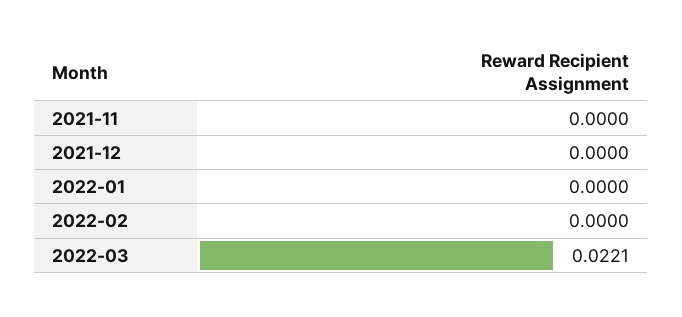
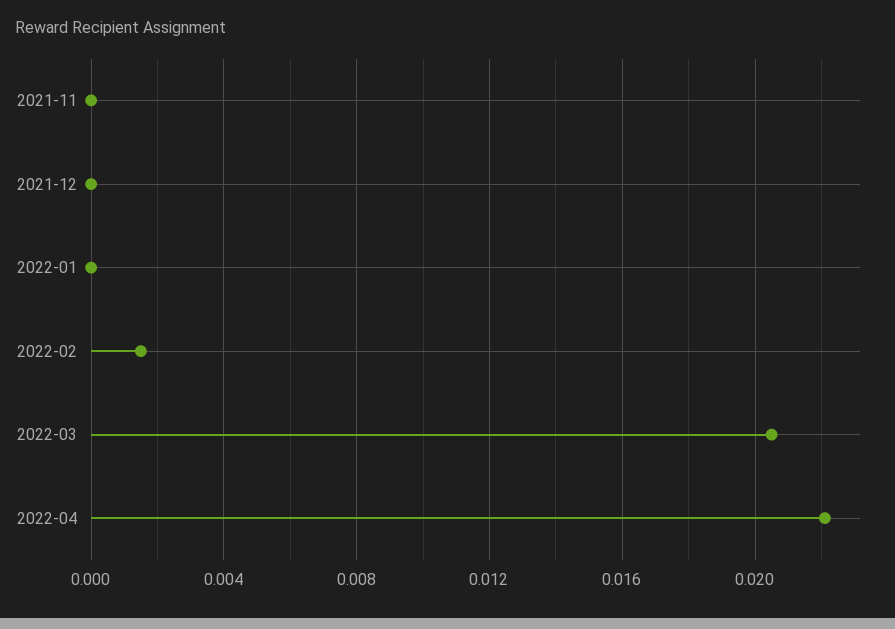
2022-02: 0 -> 0.0015
2022-03: 0.0221 -> 0.0205
2022-04: none -> 0.022

